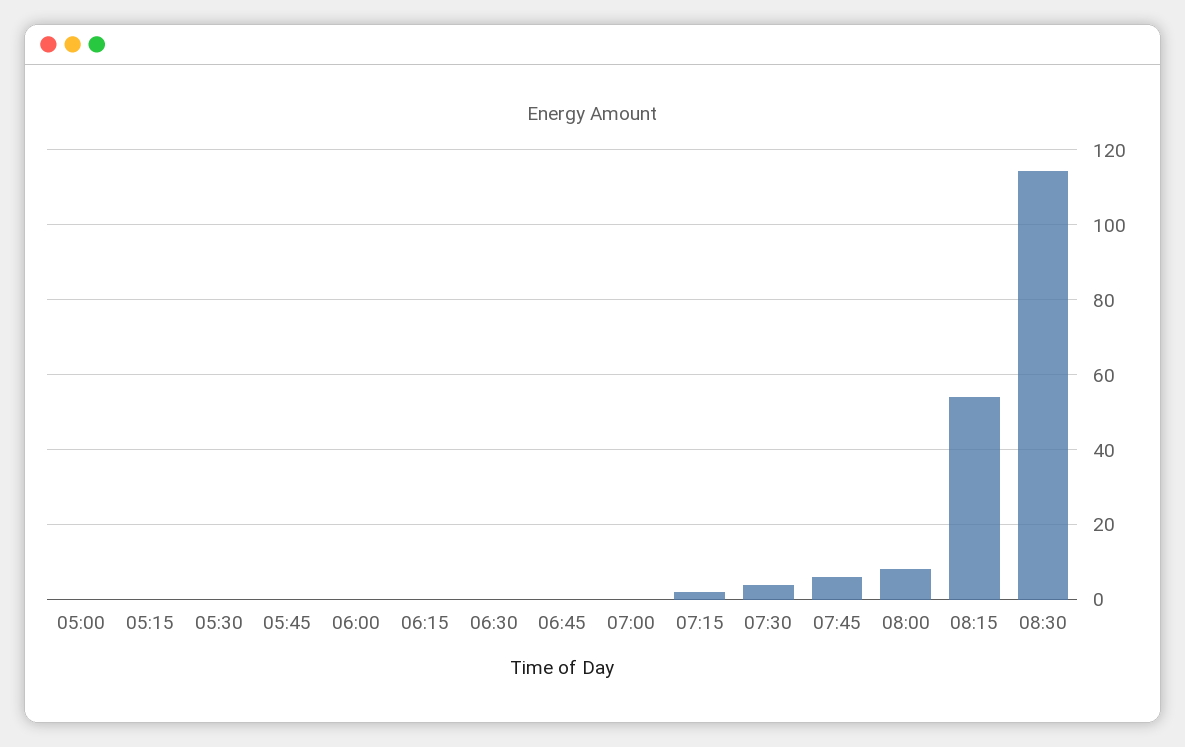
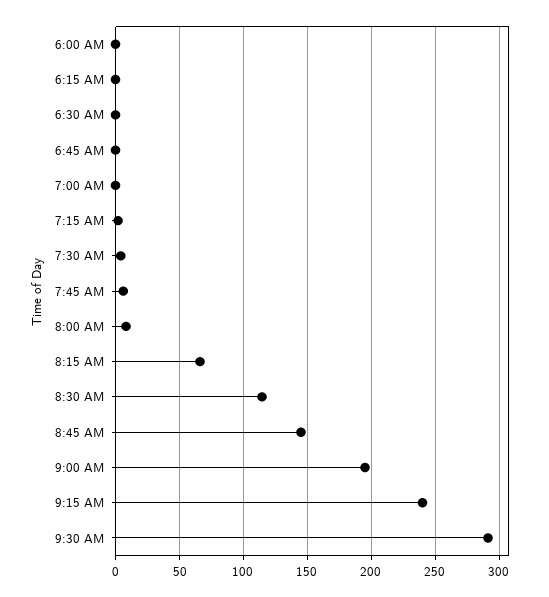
05:00: 0 -> none
05:15: 0 -> none
05:30: 0 -> none
05:45: 0 -> none
08:15: 54 -> 65
8:45 AM: none -> 145
9:00 AM: none -> 195
9:15 AM: none -> 240
9:30 AM: none -> 290

